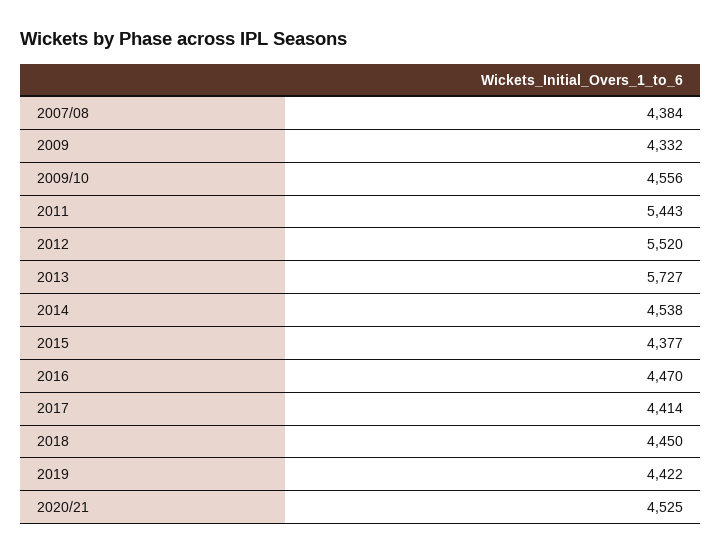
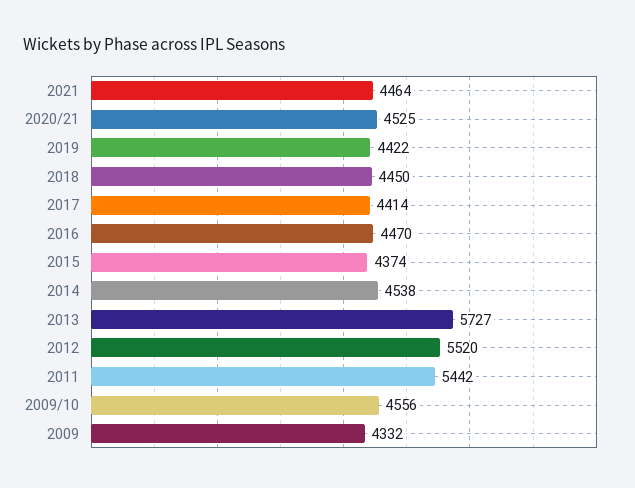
2007/08: 4384 -> none
2011: 5443 -> 5442
2015: 4377 -> 4374
2021: none -> 4464

